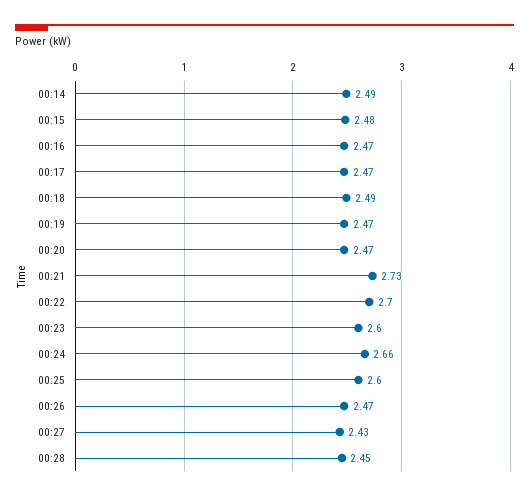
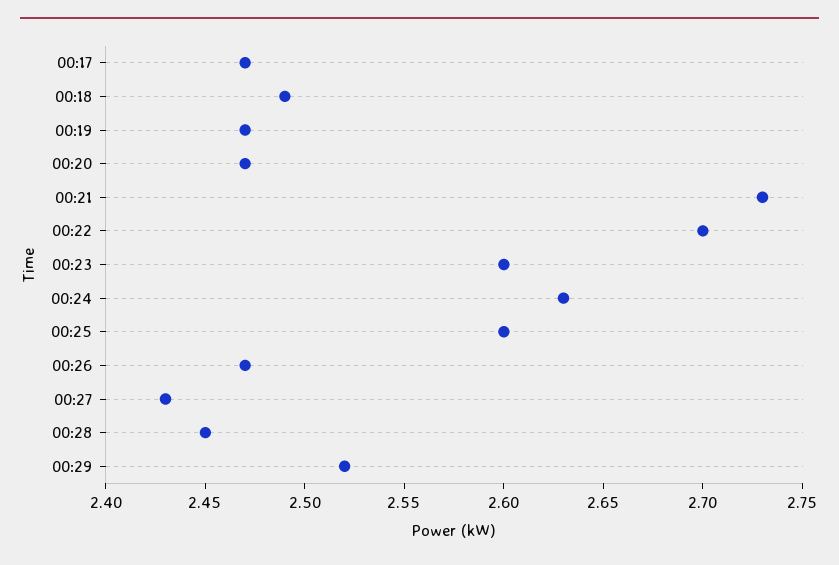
00:14: 2.49 -> none
00:15: 2.48 -> none
00:16: 2.47 -> none
00:24: 2.66 -> 2.63
00:29: none -> 2.52

